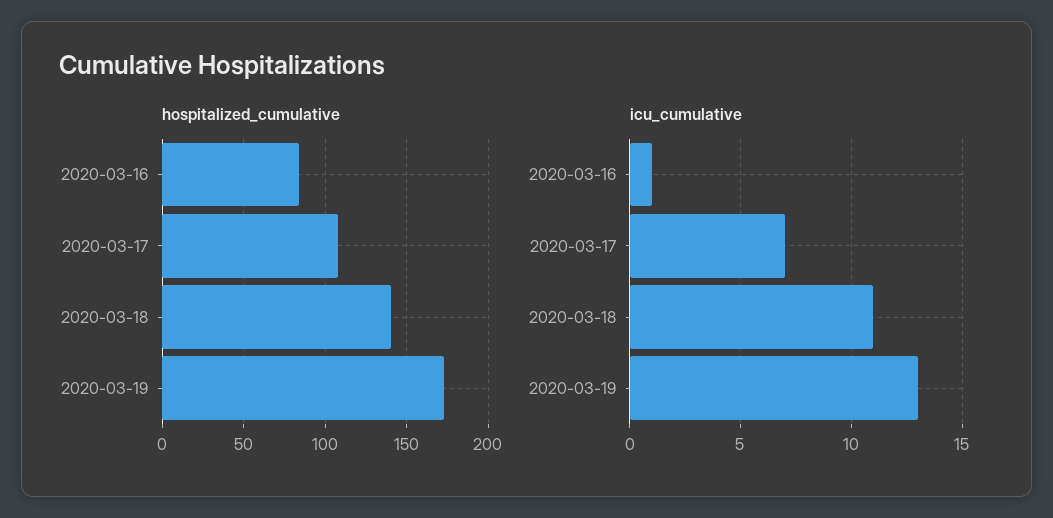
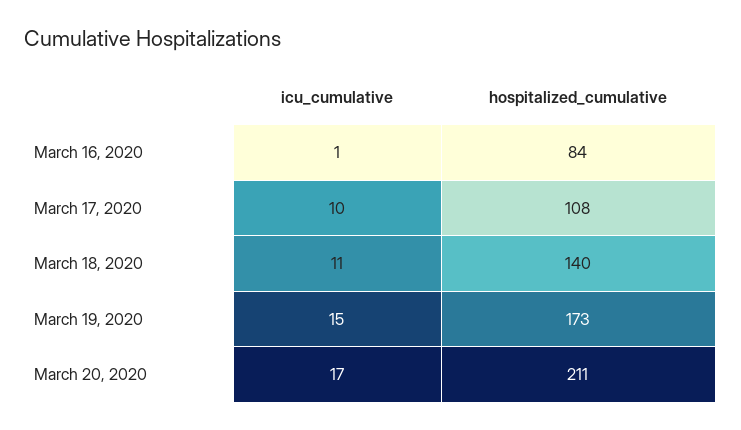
icu_cumulative, 2020-03-17: 7 -> 10
icu_cumulative, 2020-03-19: 13 -> 15
icu_cumulative, March 20, 2020: none -> 17
hospitalized_cumulative, March 20, 2020: none -> 211

